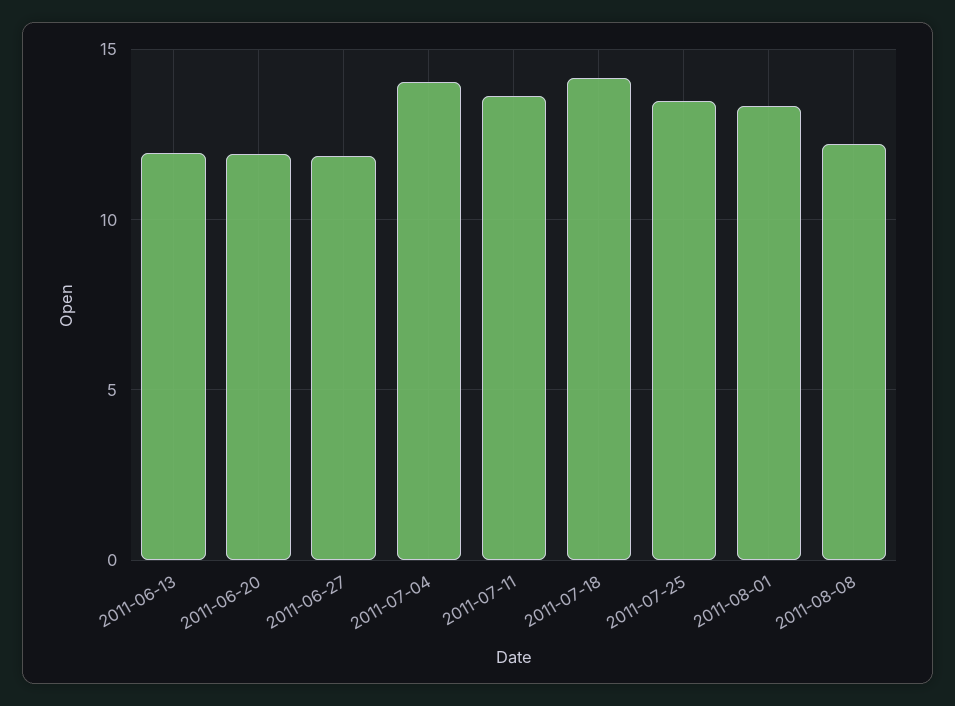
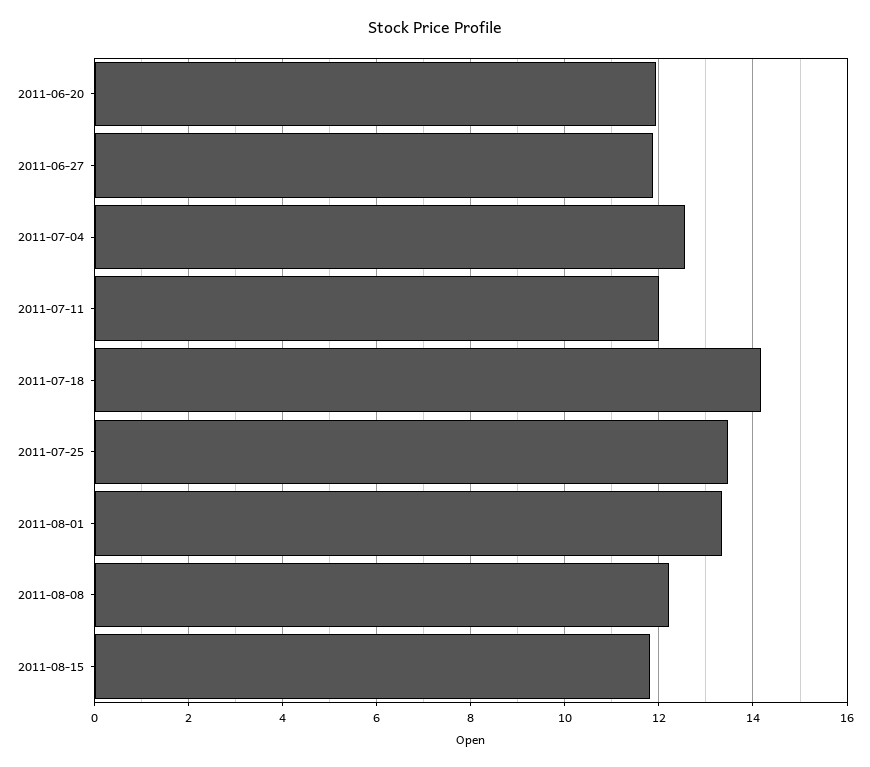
2011-06-13: 12 -> none
2011-07-04: 14 -> 12.6
2011-07-11: 13.5 -> 12
2011-08-15: none -> 11.8

